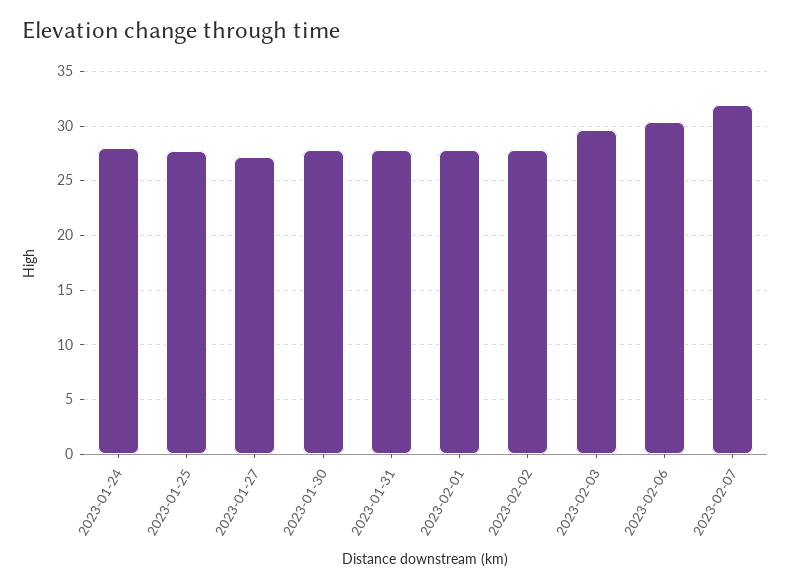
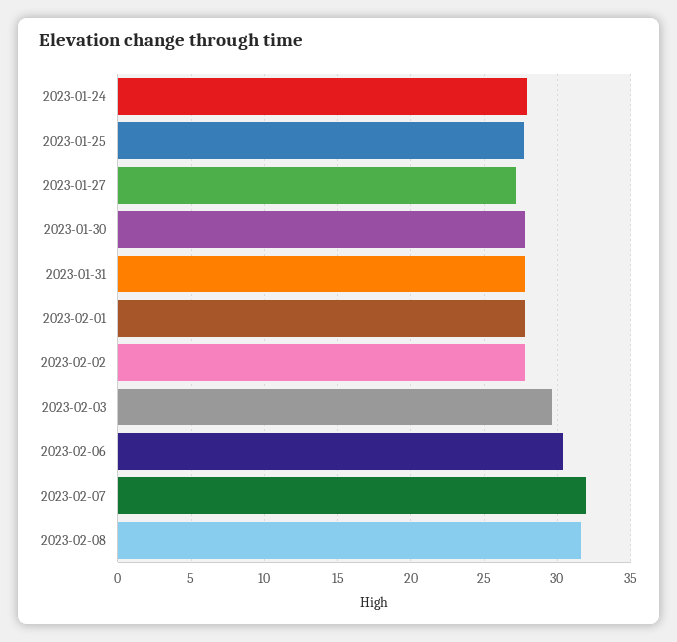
2023-02-08: none -> 31.5

